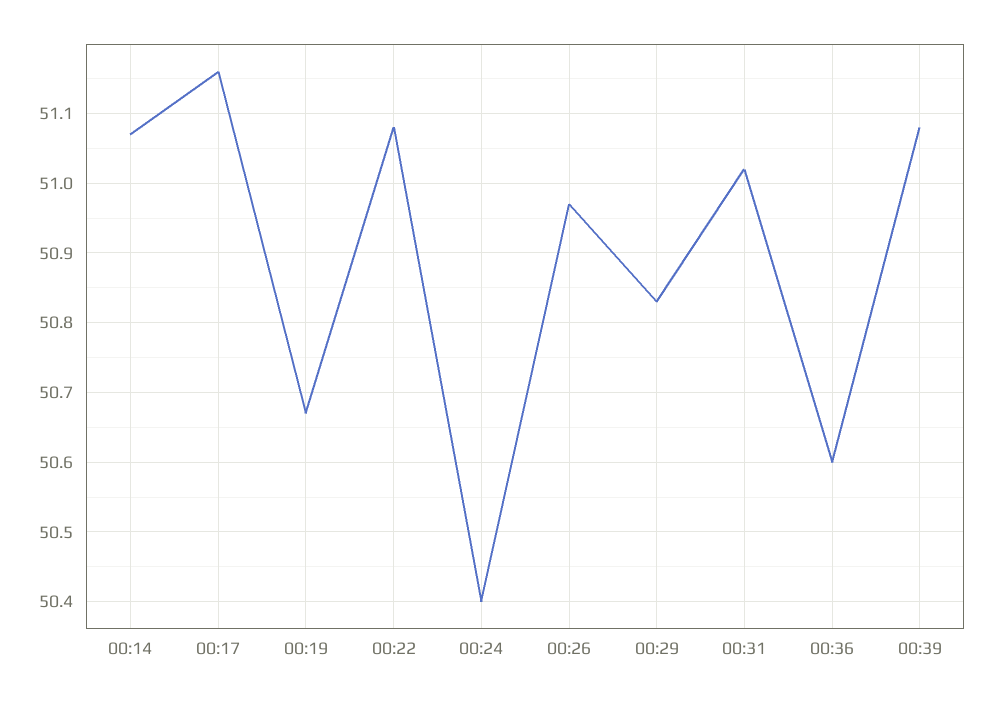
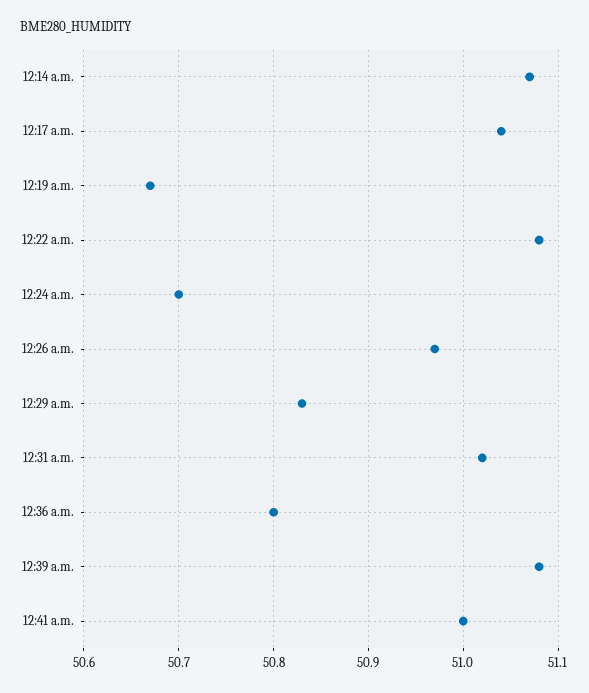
00:17: 51.16 -> 51.04
00:24: 50.4 -> 50.7
00:36: 50.6 -> 50.8
12:41 a.m.: none -> 51

